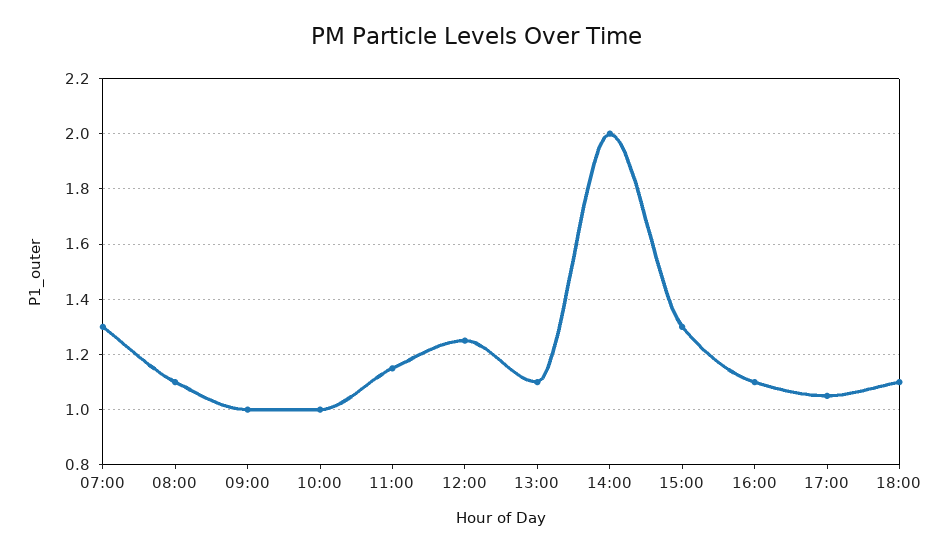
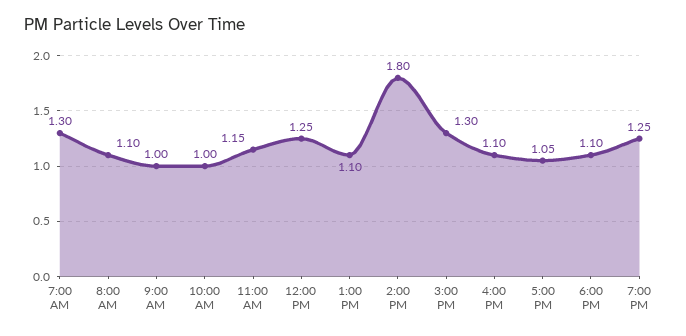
14:00: 2 -> 1.8
7:00 PM: none -> 1.25

